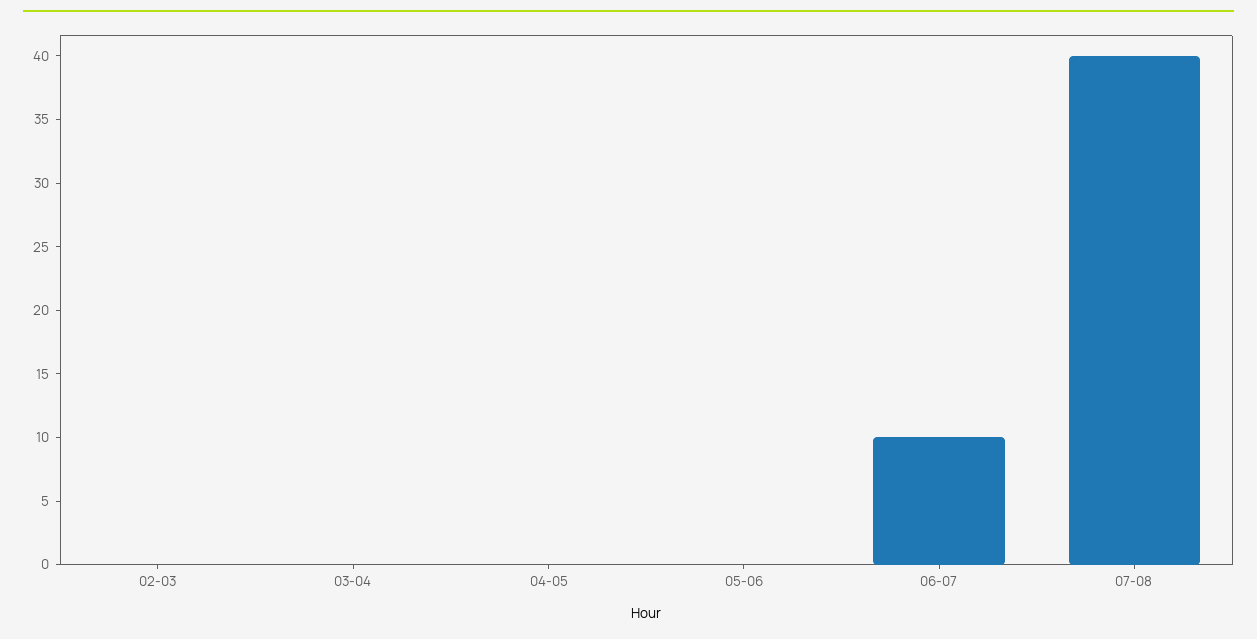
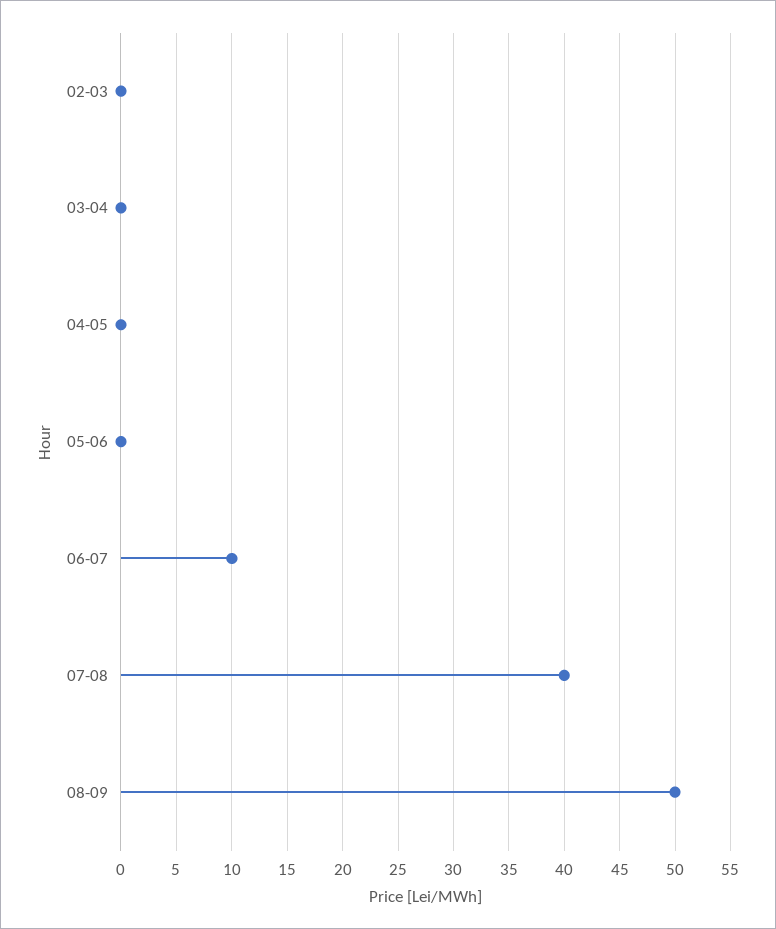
08-09: none -> 50

